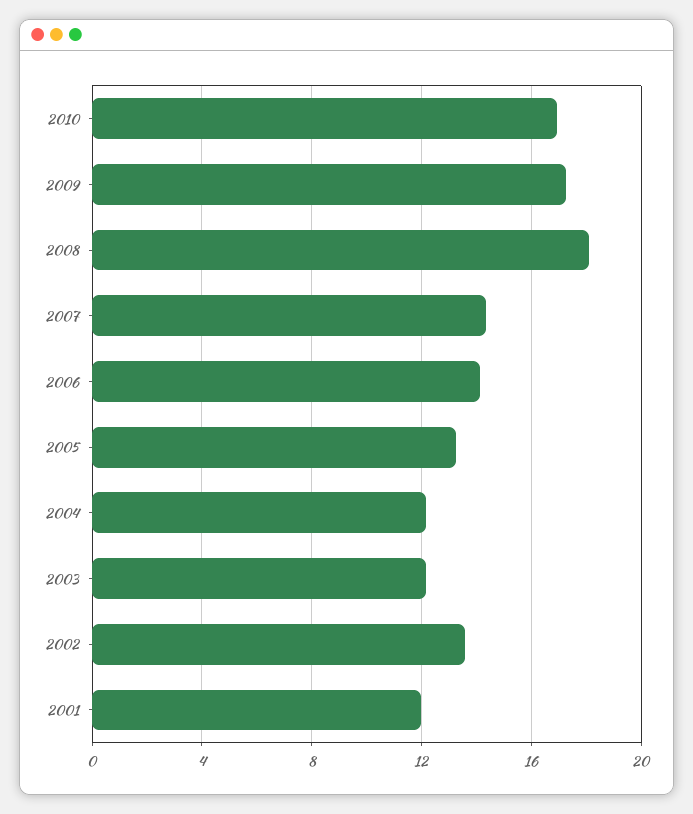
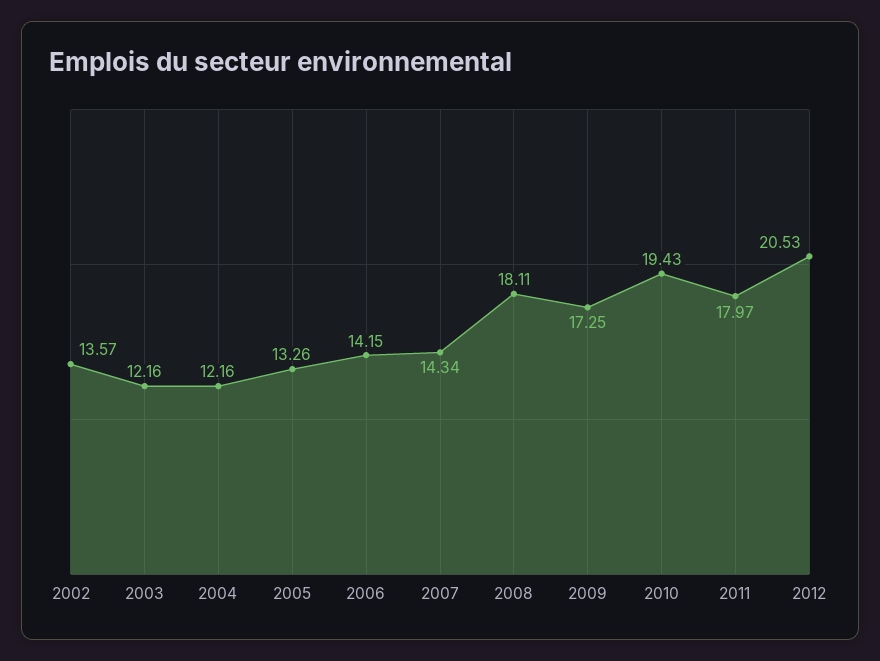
2010: 17 -> 19.43
2001: 12 -> none
2011: none -> 17.97
2012: none -> 20.53

